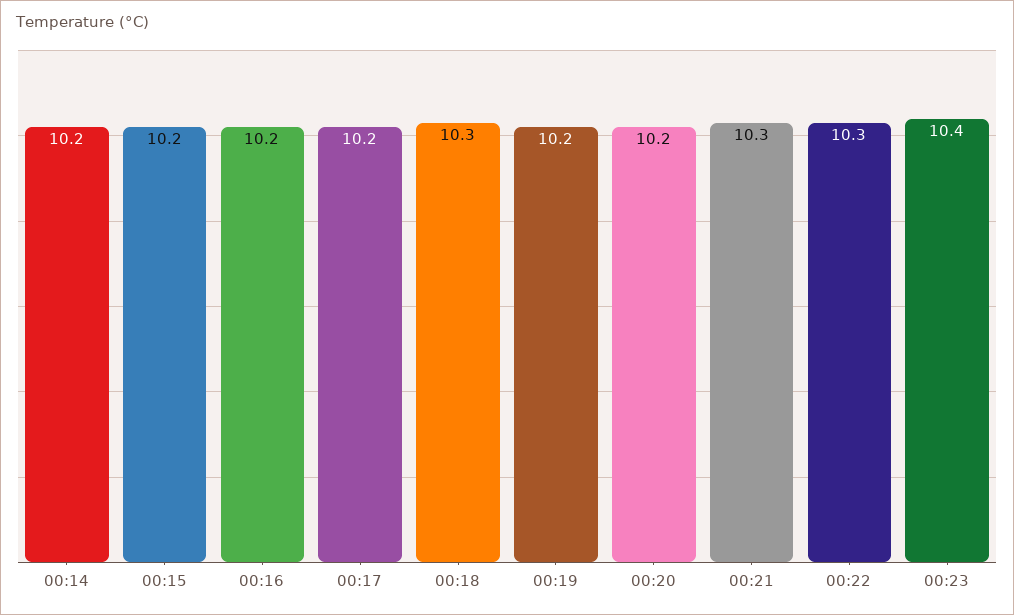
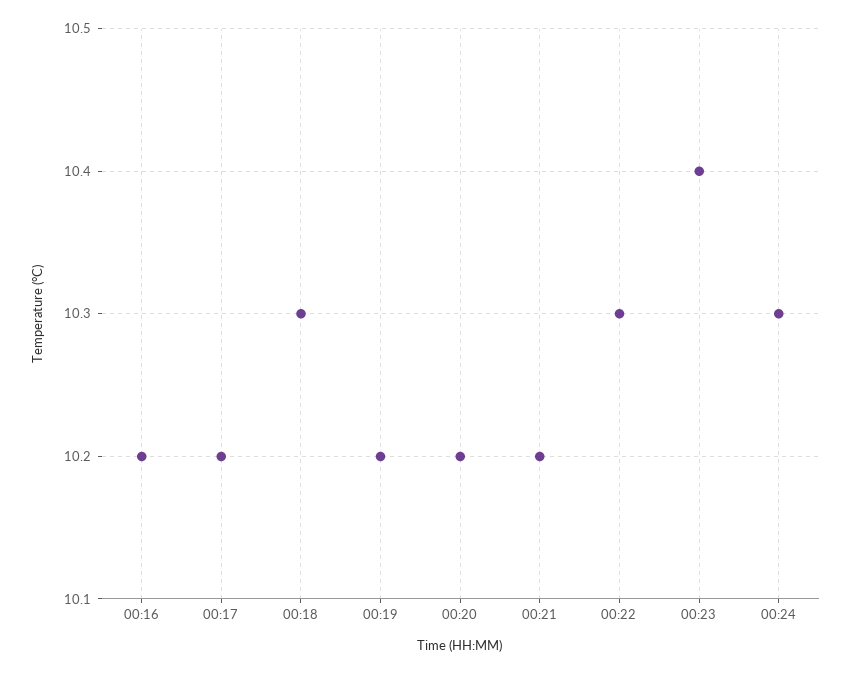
00:14: 10.2 -> none
00:15: 10.2 -> none
00:21: 10.3 -> 10.2
00:24: none -> 10.3

